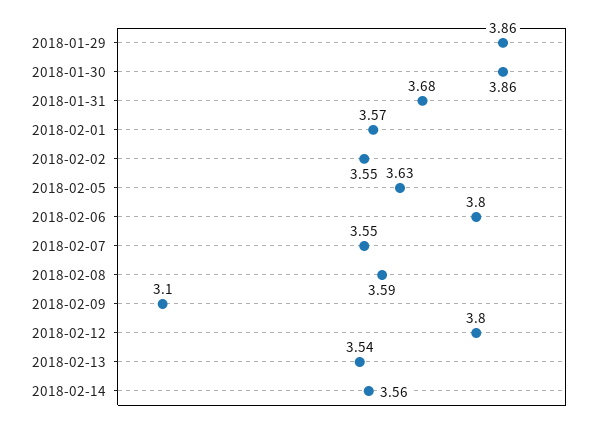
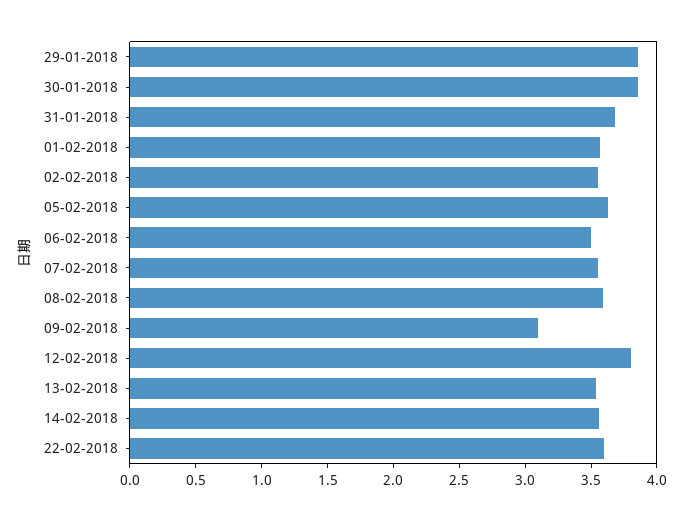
2018-02-06: 3.8 -> 3.5
22-02-2018: none -> 3.6

